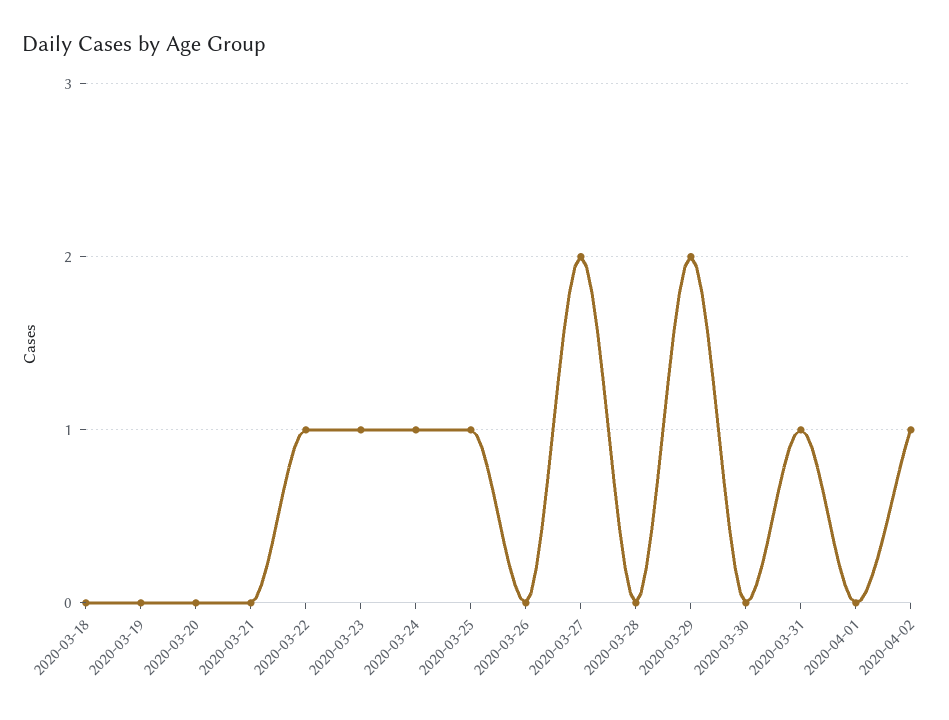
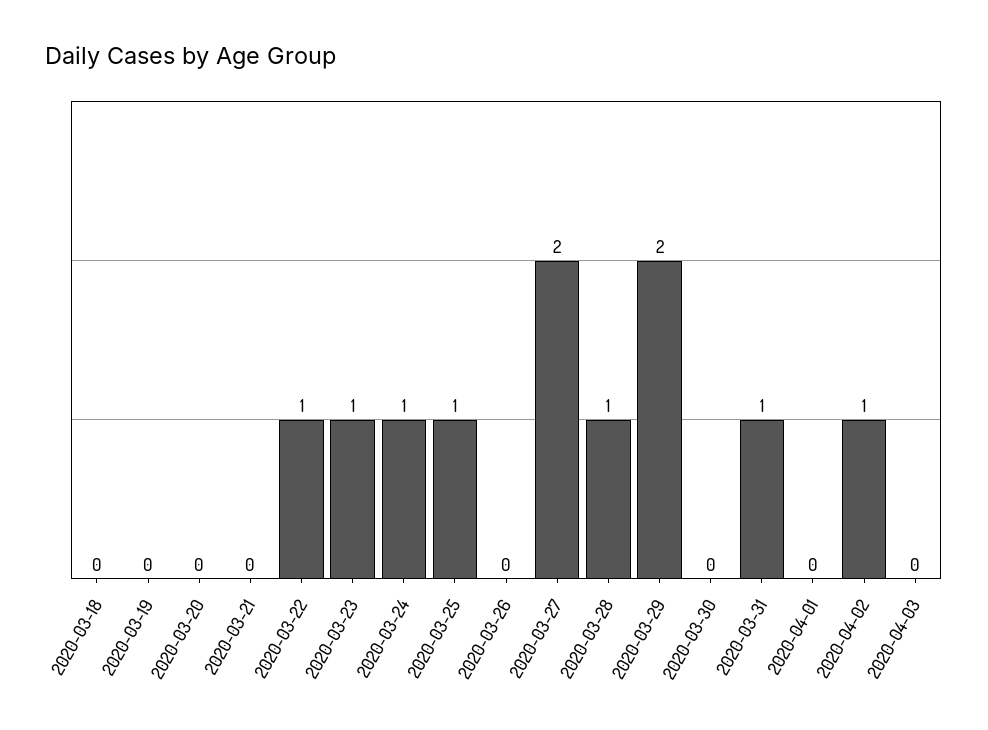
2020-03-28: 0 -> 1
2020-04-03: none -> 0

